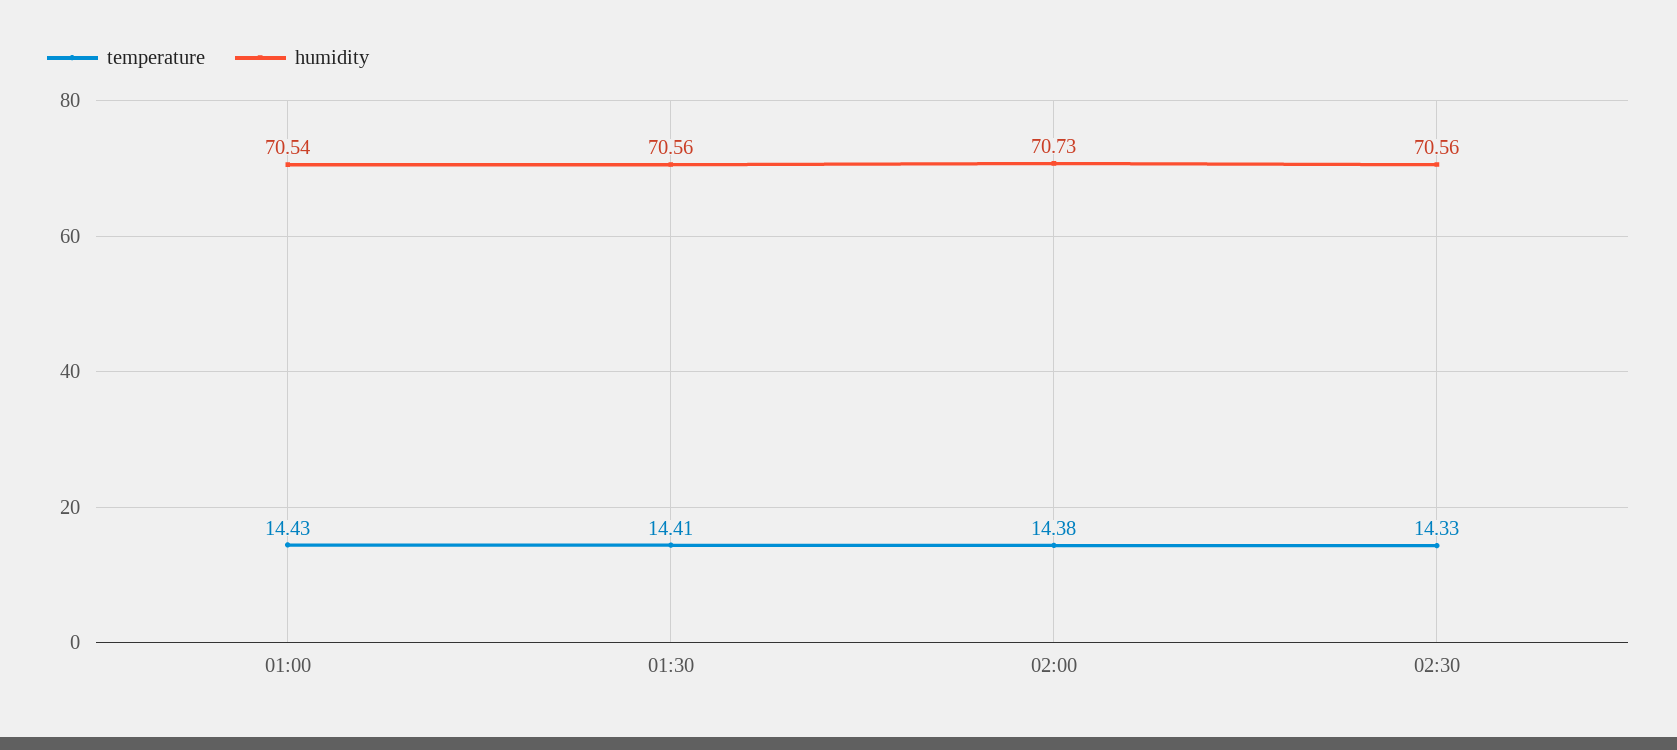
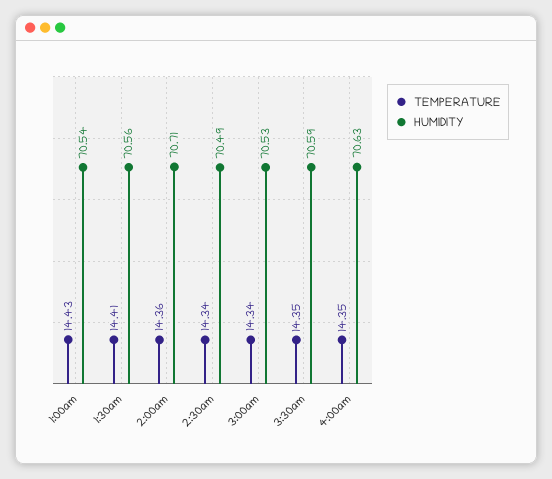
temperature, 02:00: 14.38 -> 14.36
humidity, 02:00: 70.73 -> 70.71
temperature, 02:30: 14.33 -> 14.34
humidity, 02:30: 70.56 -> 70.49
temperature, 3:00am: none -> 14.34
humidity, 3:00am: none -> 70.53
temperature, 3:30am: none -> 14.35
humidity, 3:30am: none -> 70.59
temperature, 4:00am: none -> 14.35
humidity, 4:00am: none -> 70.63

